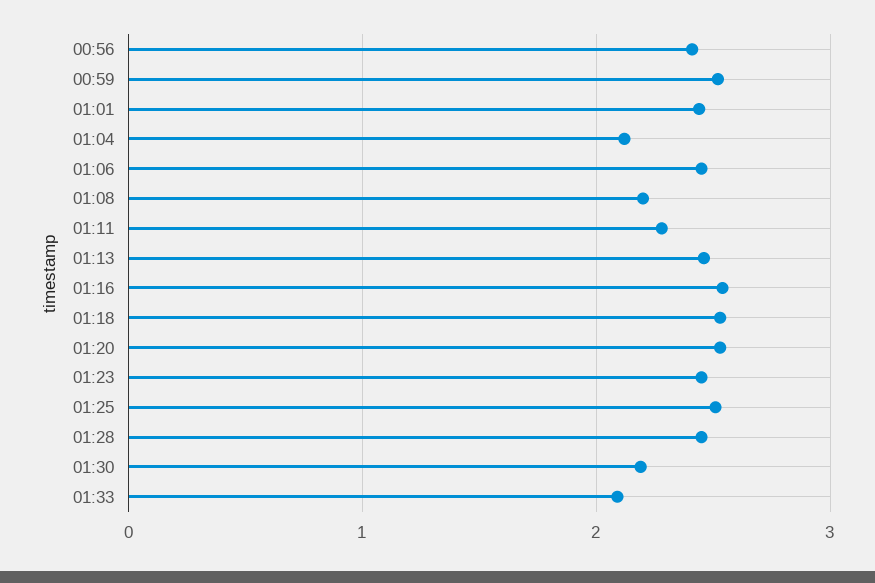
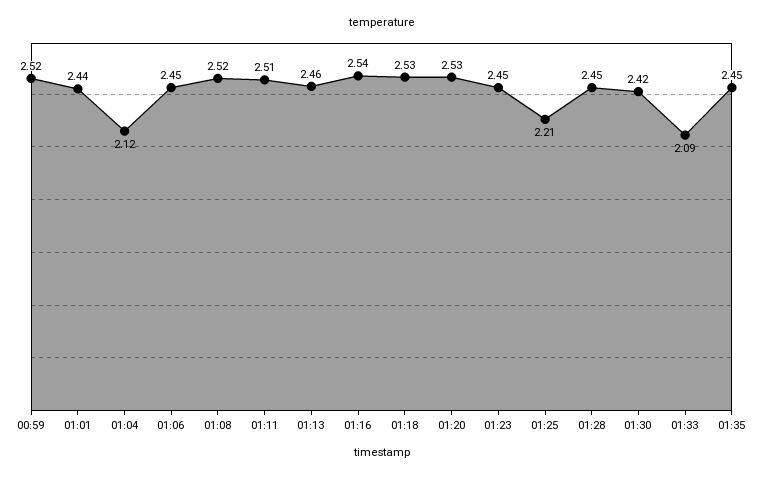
00:56: 2.4 -> none
01:08: 2.2 -> 2.52
01:11: 2.3 -> 2.51
01:25: 2.5 -> 2.21
01:30: 2.2 -> 2.42
01:35: none -> 2.45

